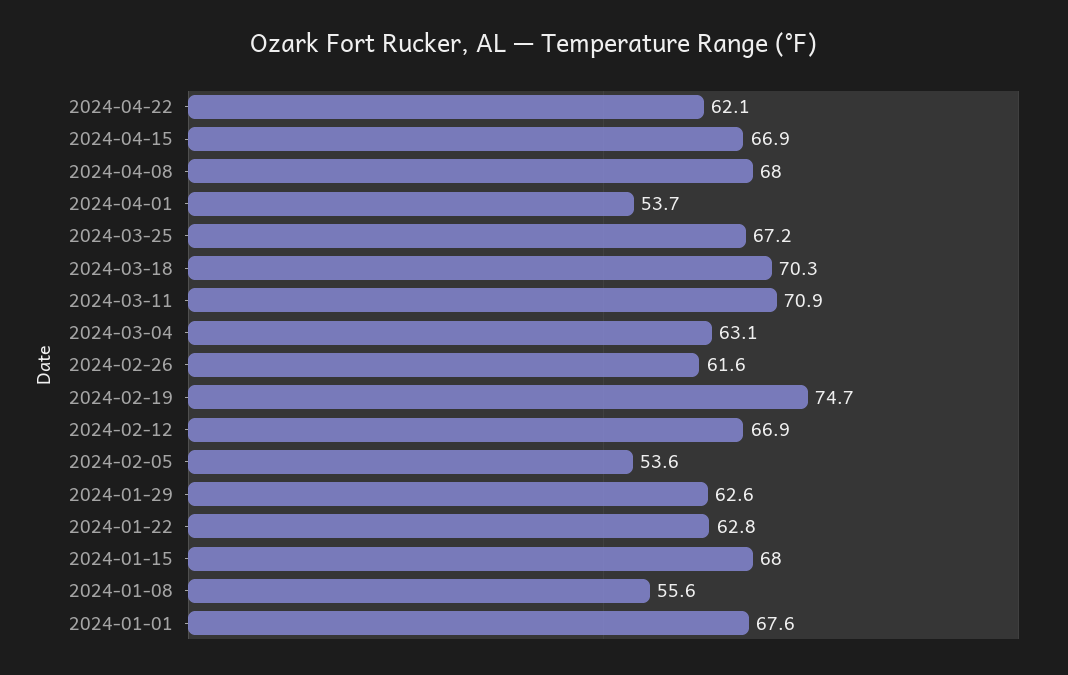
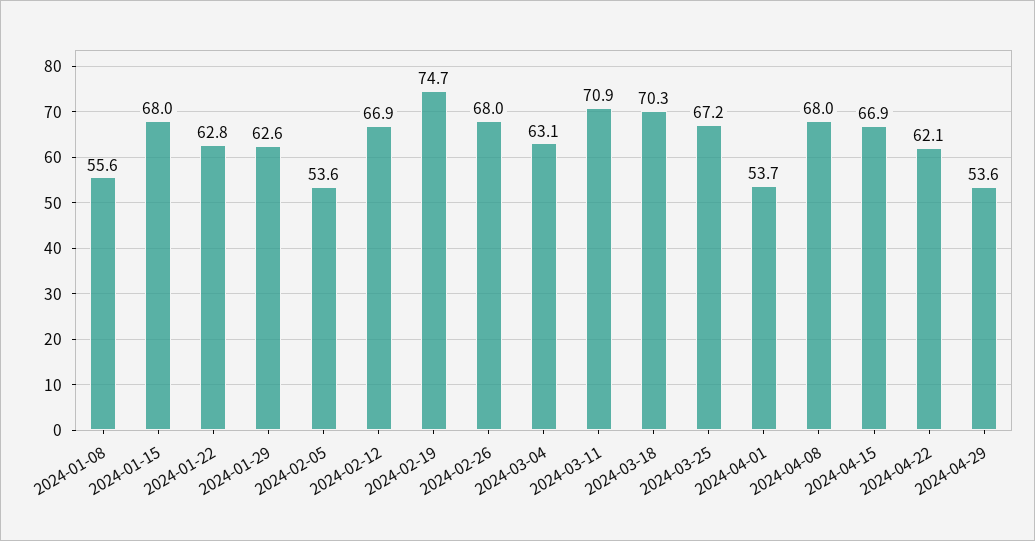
2024-02-26: 61.6 -> 68
2024-01-01: 67.6 -> none
2024-04-29: none -> 53.6

